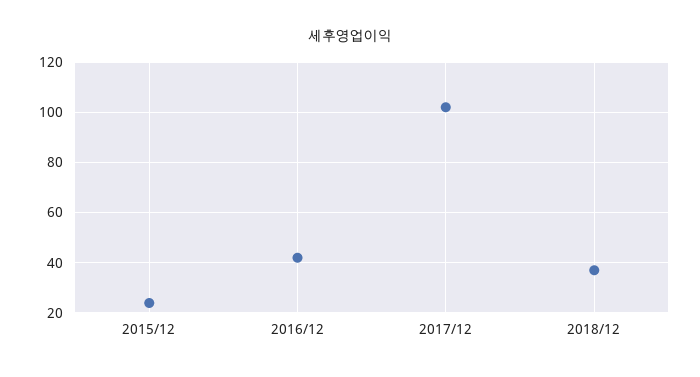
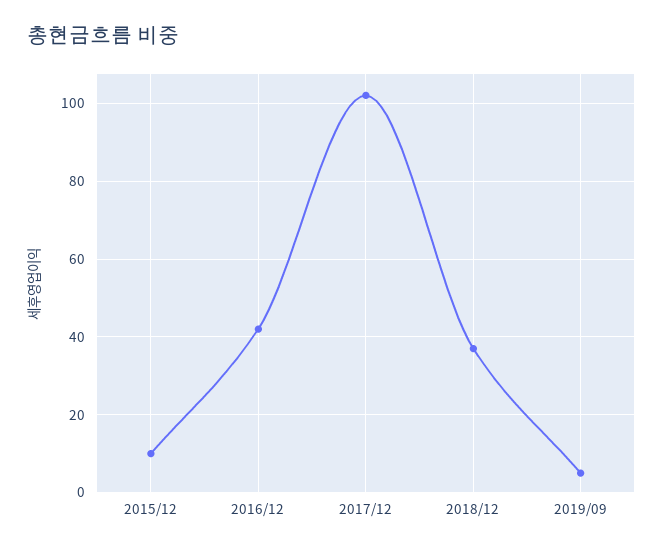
2015/12: 25 -> 10
2019/09: none -> 5

